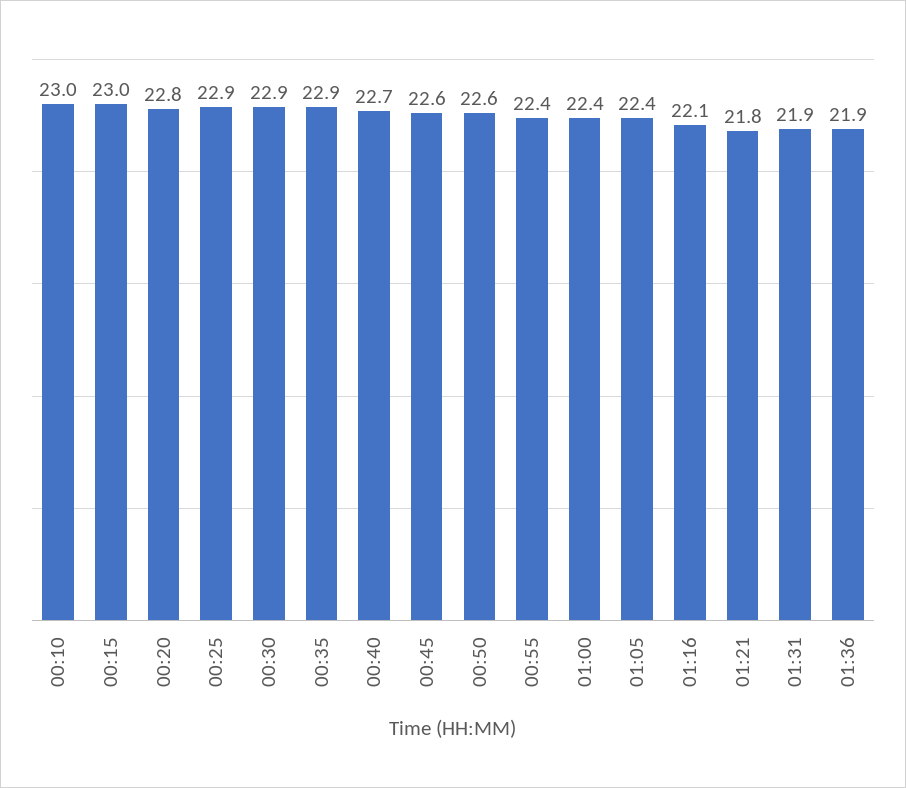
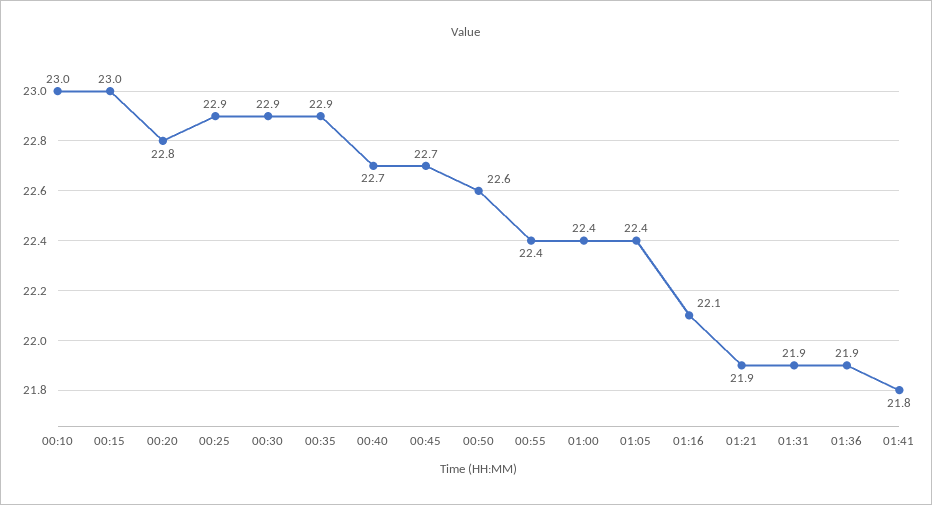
00:45: 22.6 -> 22.7
01:21: 21.8 -> 21.9
01:41: none -> 21.8

